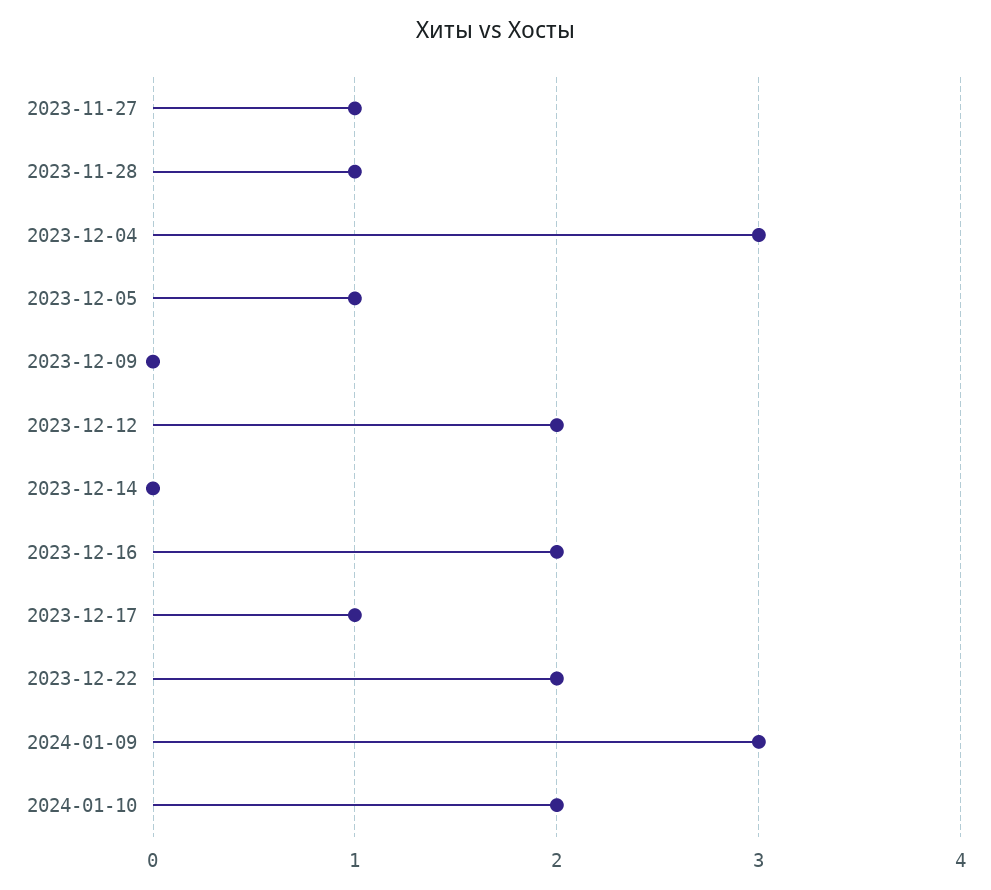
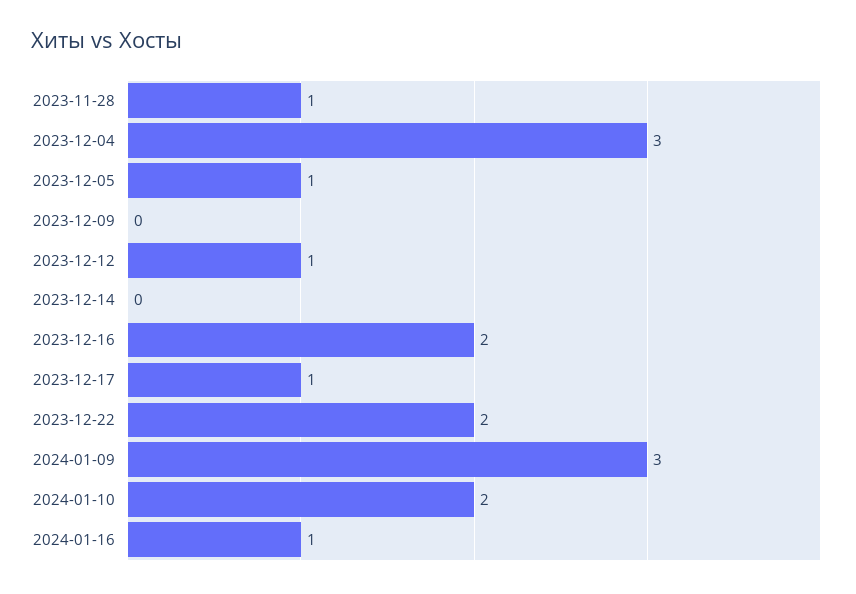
2023-11-27: 1 -> none
2023-12-12: 2 -> 1
2024-01-16: none -> 1

